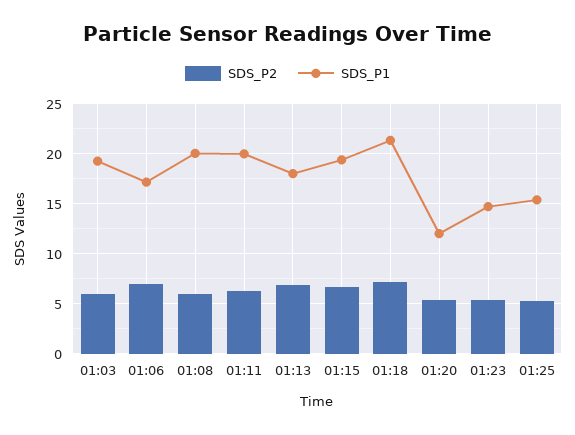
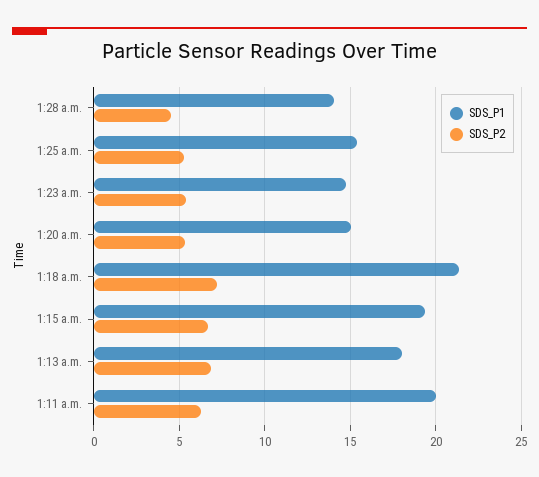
SDS_P2, 01:03: 6 -> none
SDS_P1, 01:03: 19 -> none
SDS_P2, 01:06: 7 -> none
SDS_P1, 01:06: 17 -> none
SDS_P2, 01:08: 6 -> none
SDS_P1, 01:08: 20 -> none
SDS_P1, 01:20: 12 -> 15
SDS_P1, 1:28 a.m.: none -> 14
SDS_P2, 1:28 a.m.: none -> 4.5

